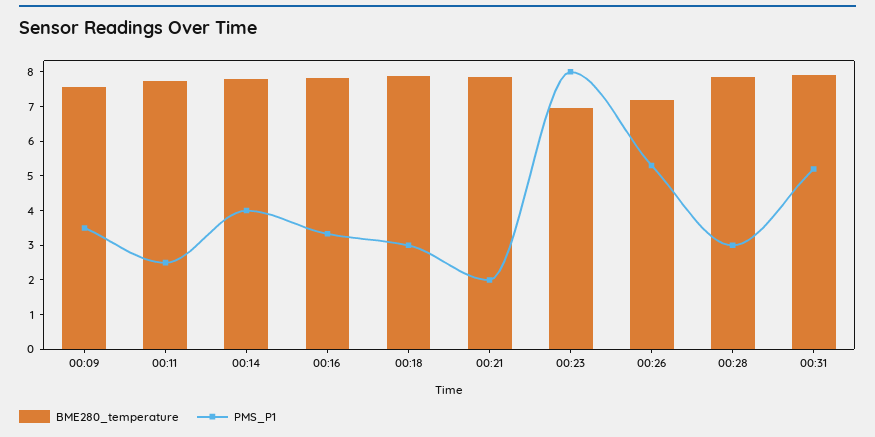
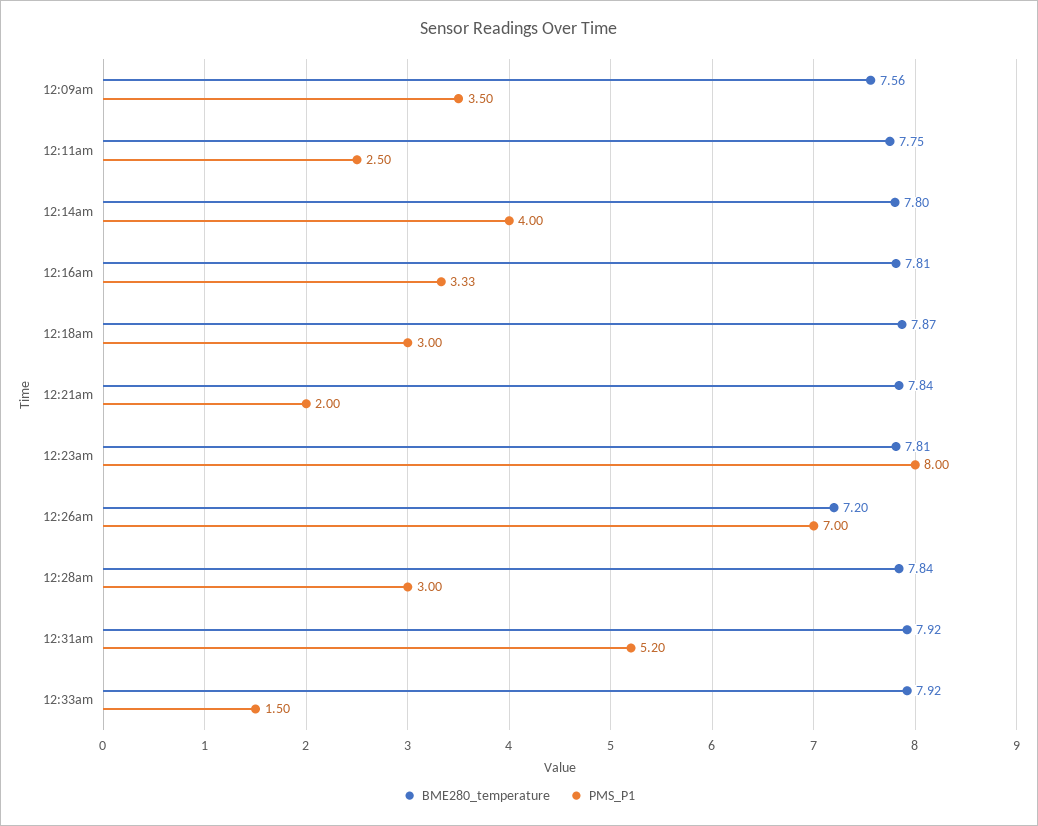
BME280_temperature, 00:23: 7 -> 7.81
PMS_P1, 00:26: 5.25 -> 7
BME280_temperature, 12:33am: none -> 7.92
PMS_P1, 12:33am: none -> 1.5

